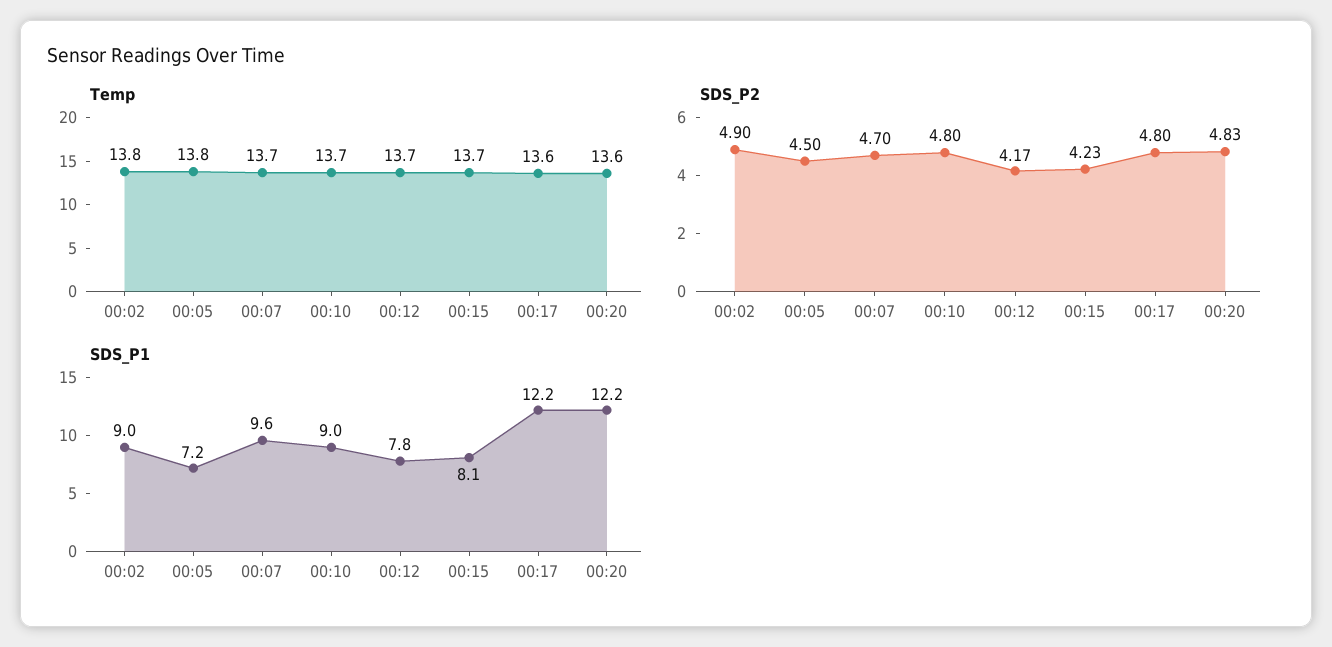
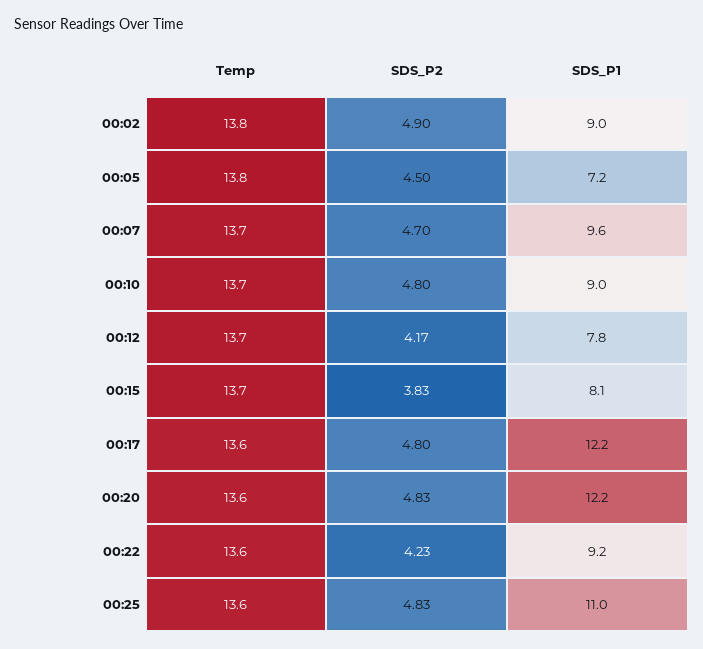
SDS_P2, 00:15: 4.23 -> 3.83
Temp, 00:22: none -> 13.6
SDS_P2, 00:22: none -> 4.23
SDS_P1, 00:22: none -> 9.2
Temp, 00:25: none -> 13.6
SDS_P2, 00:25: none -> 4.83
SDS_P1, 00:25: none -> 11

